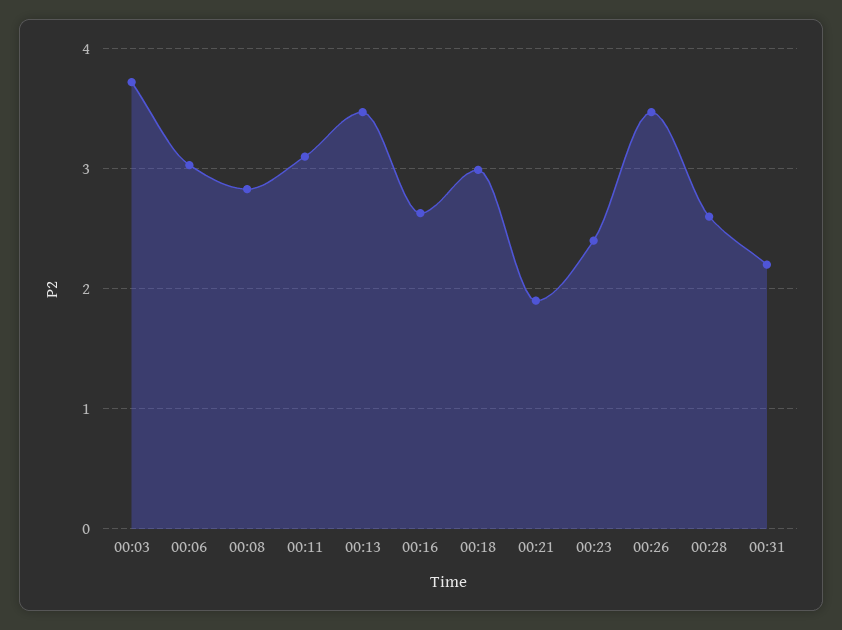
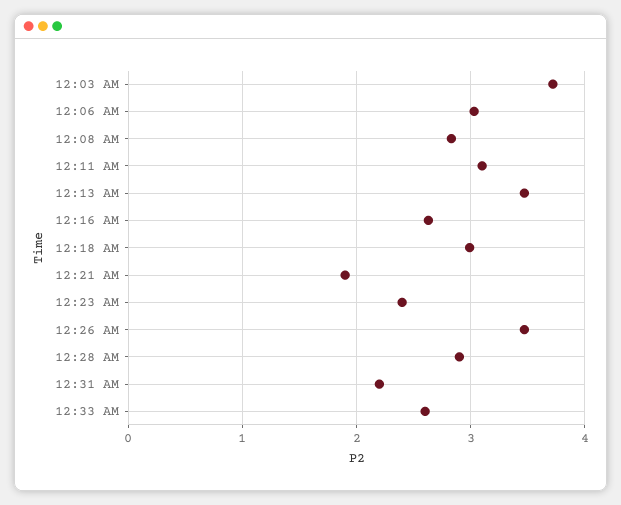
00:28: 2.6 -> 2.9
12:33 AM: none -> 2.6

